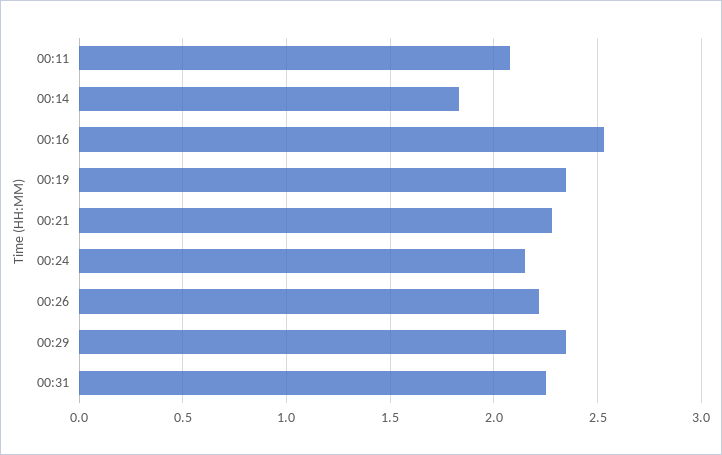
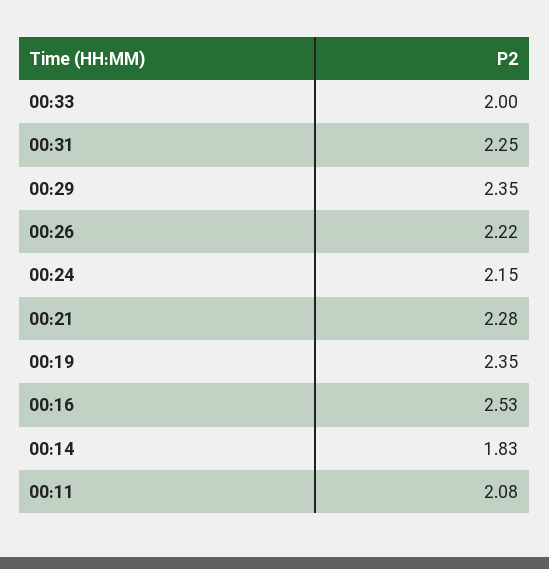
00:33: none -> 2

